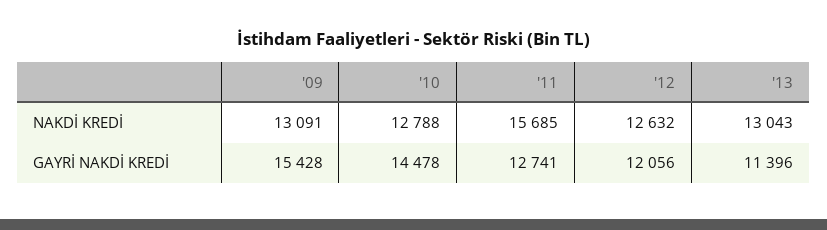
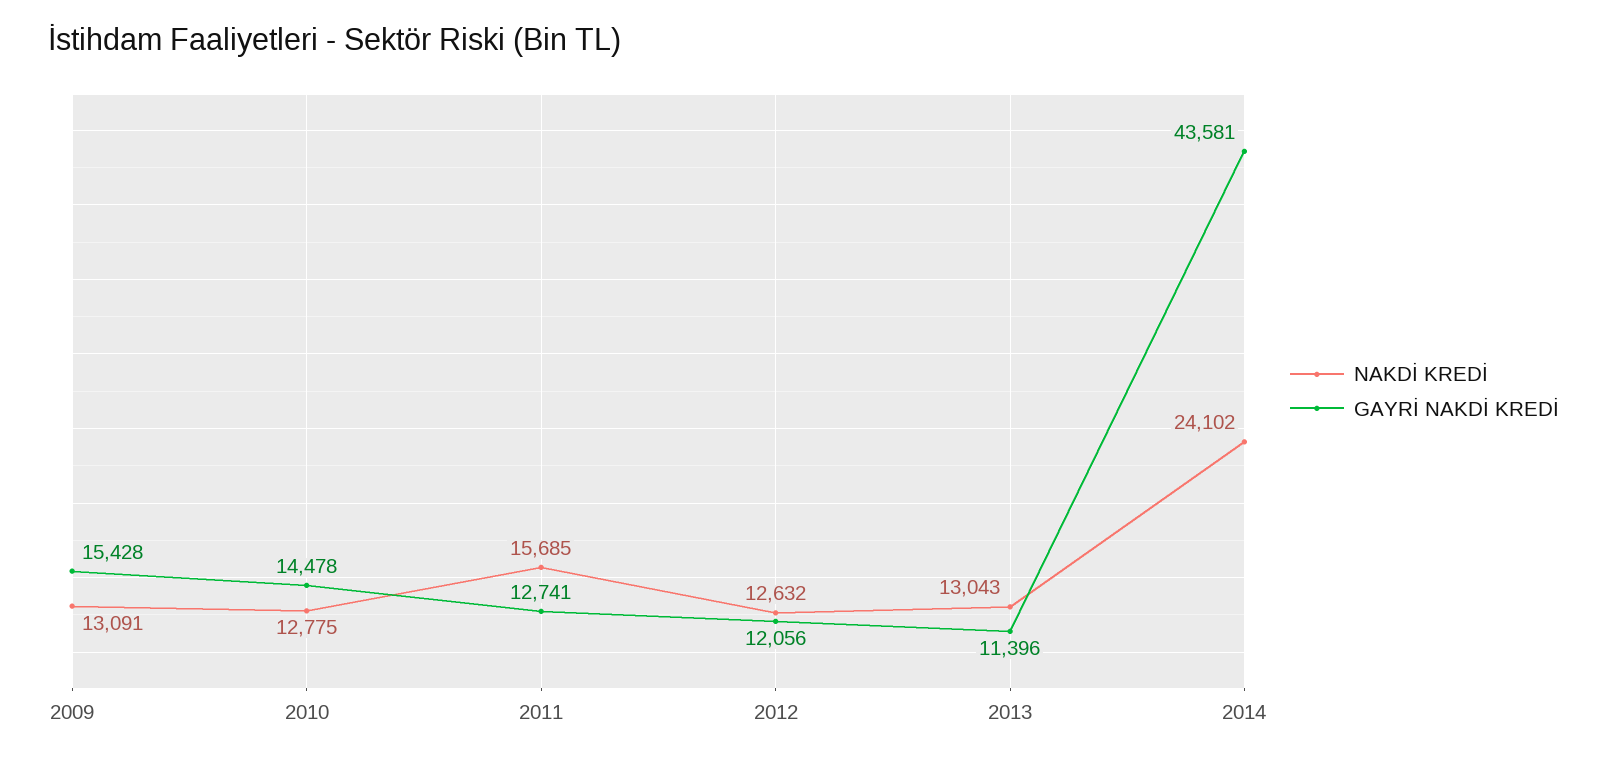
NAKDİ KREDİ, '10: 12788 -> 12775
NAKDİ KREDİ, 2014: none -> 24102
GAYRİ NAKDİ KREDİ, 2014: none -> 43581

